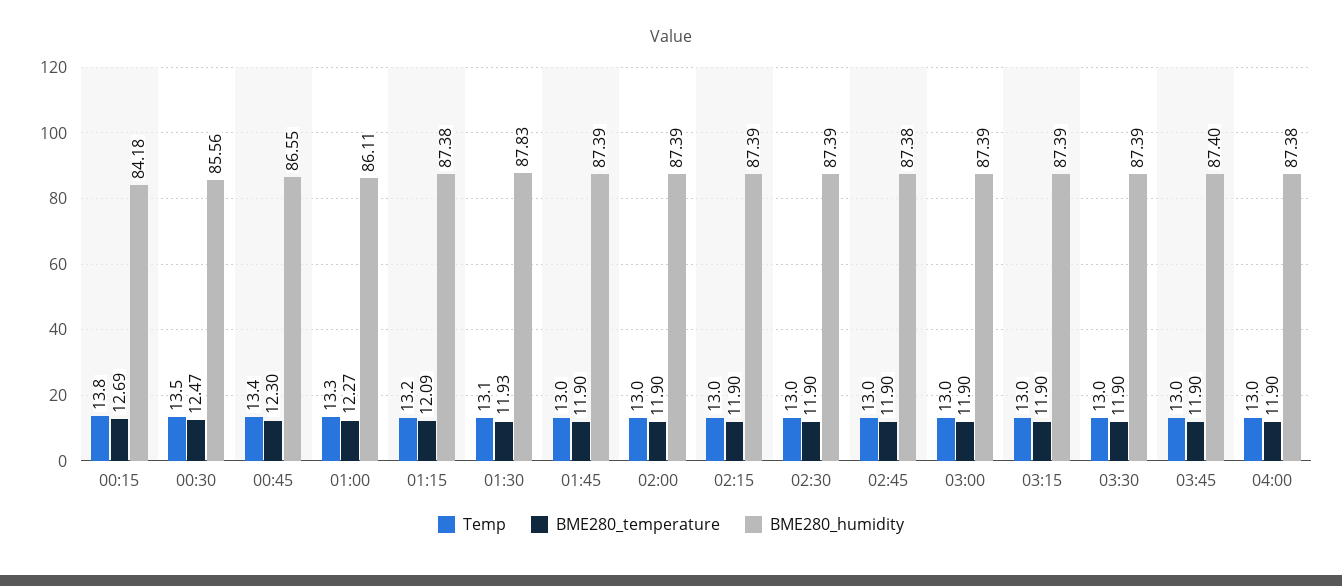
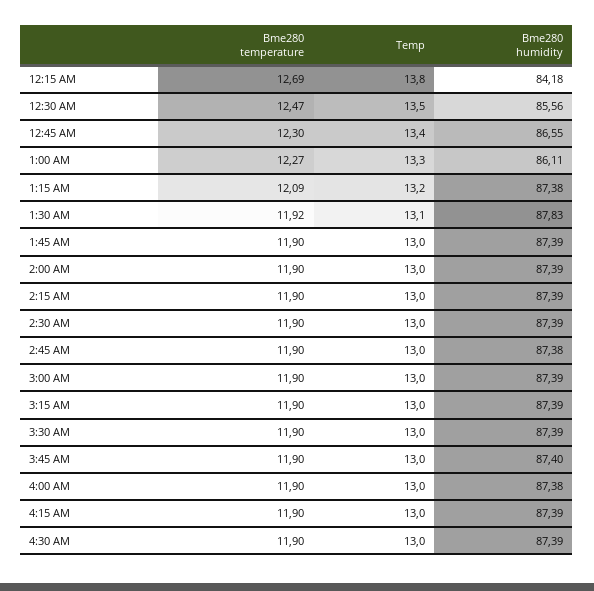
BME280_temperature, 01:30: 11.93 -> 11.92
BME280_temperature, 4:15 AM: none -> 11.9
Temp, 4:15 AM: none -> 13
BME280_humidity, 4:15 AM: none -> 87.39
BME280_temperature, 4:30 AM: none -> 11.9
Temp, 4:30 AM: none -> 13
BME280_humidity, 4:30 AM: none -> 87.39

